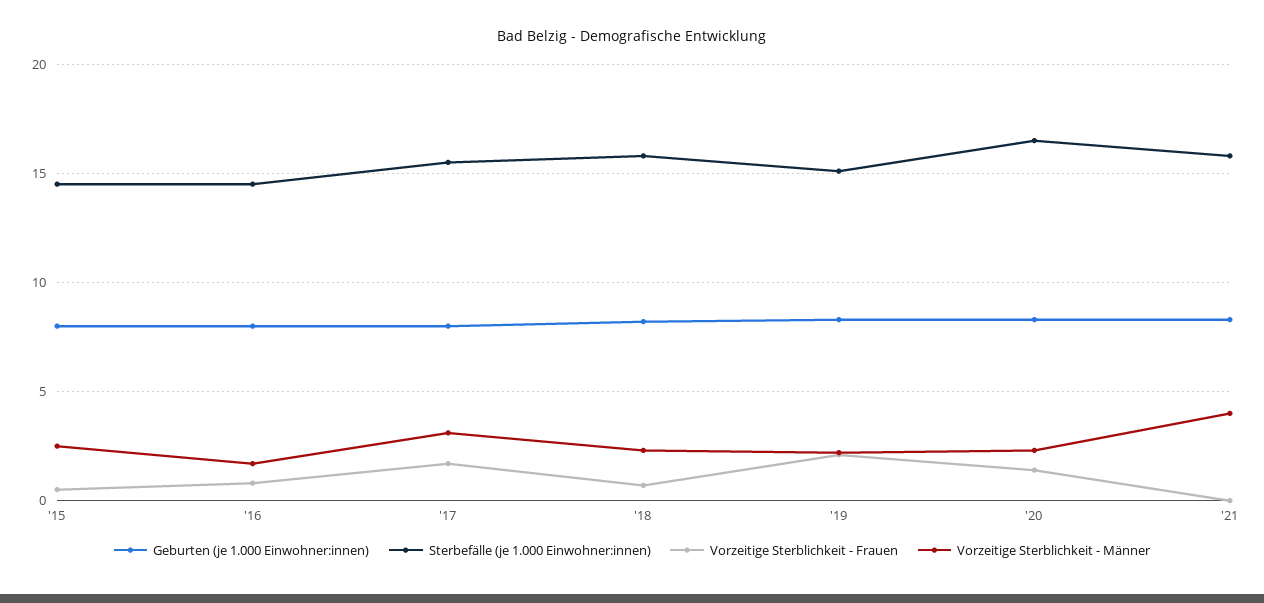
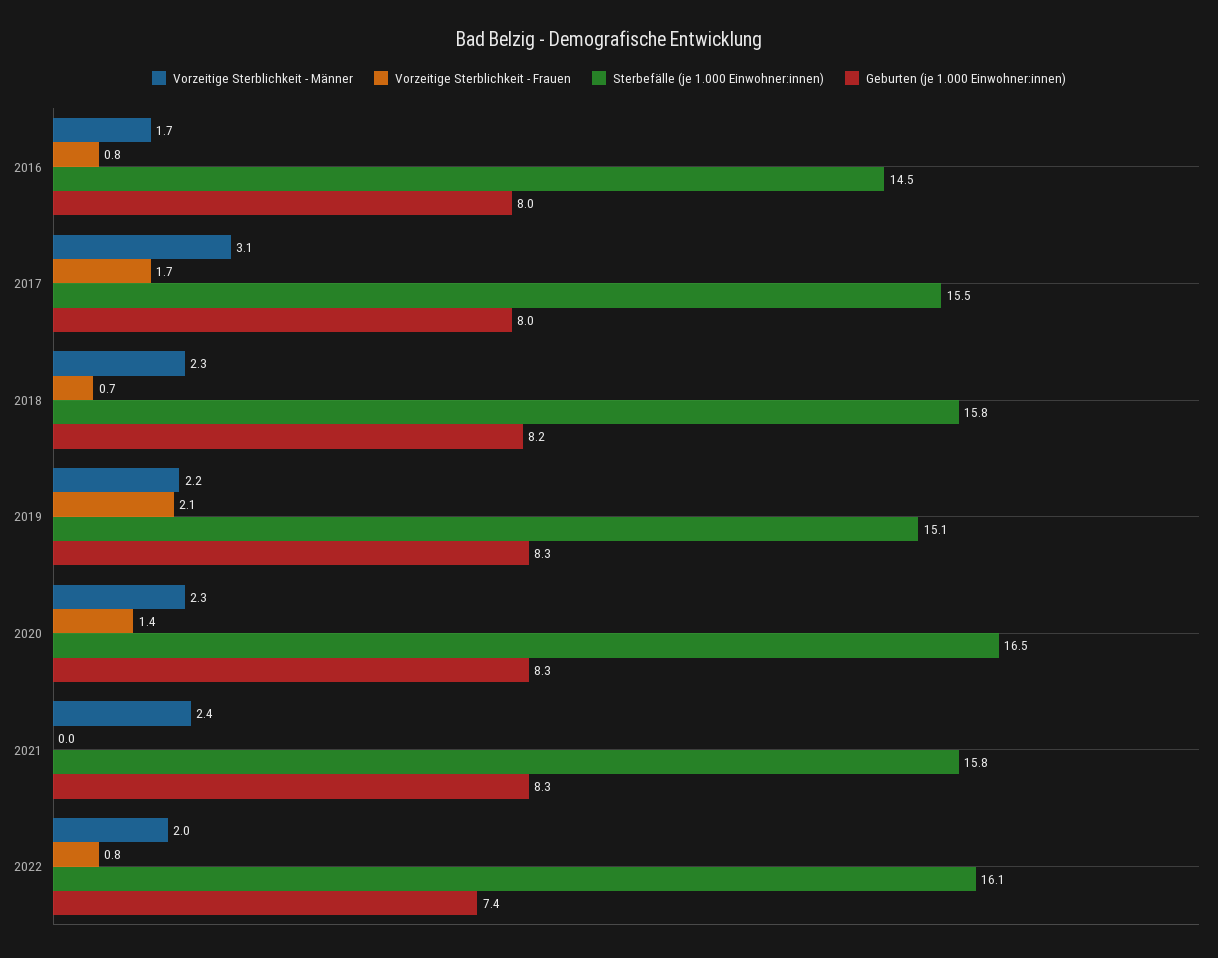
Geburten (je 1.000 Einwohner:innen), '15: 8 -> none
Sterbefälle (je 1.000 Einwohner:innen), '15: 14.5 -> none
Vorzeitige Sterblichkeit - Frauen, '15: 0.5 -> none
Vorzeitige Sterblichkeit - Männer, '15: 2.5 -> none
Vorzeitige Sterblichkeit - Männer, '21: 4 -> 2.4
Vorzeitige Sterblichkeit - Männer, 2022: none -> 2
Vorzeitige Sterblichkeit - Frauen, 2022: none -> 0.8
Sterbefälle (je 1.000 Einwohner:innen), 2022: none -> 16.1
Geburten (je 1.000 Einwohner:innen), 2022: none -> 7.4

